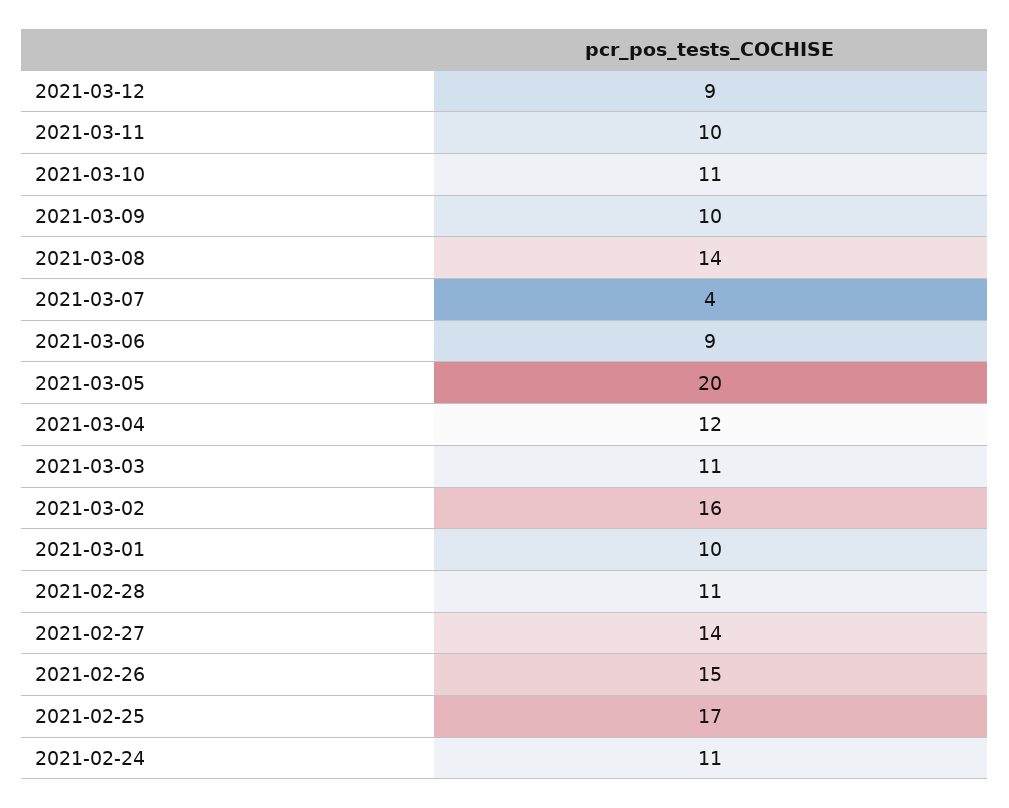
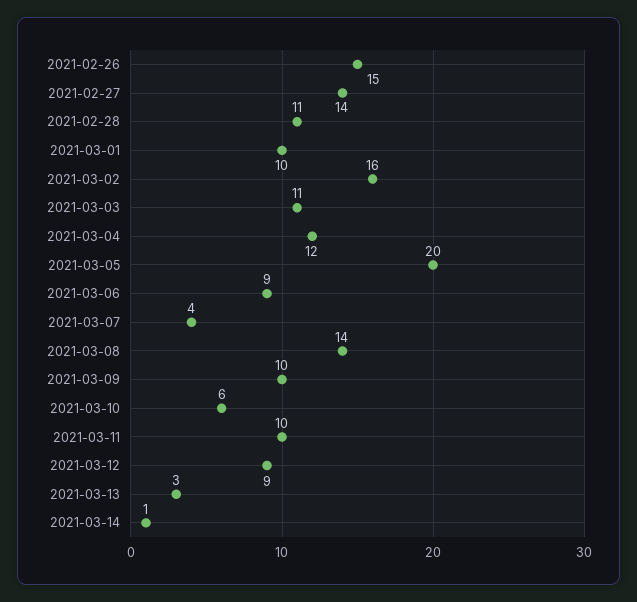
2021-03-10: 11 -> 6
2021-02-25: 17 -> none
2021-02-24: 11 -> none
2021-03-13: none -> 3
2021-03-14: none -> 1

